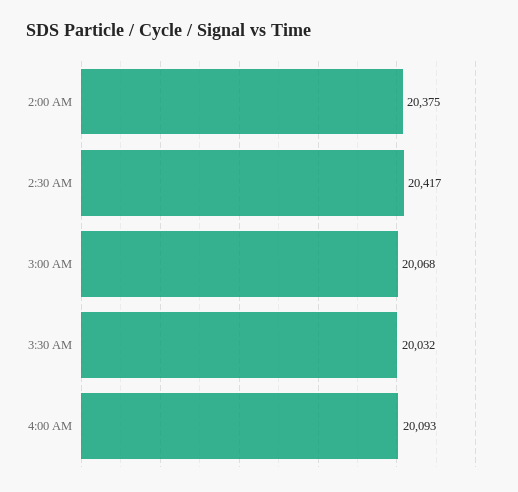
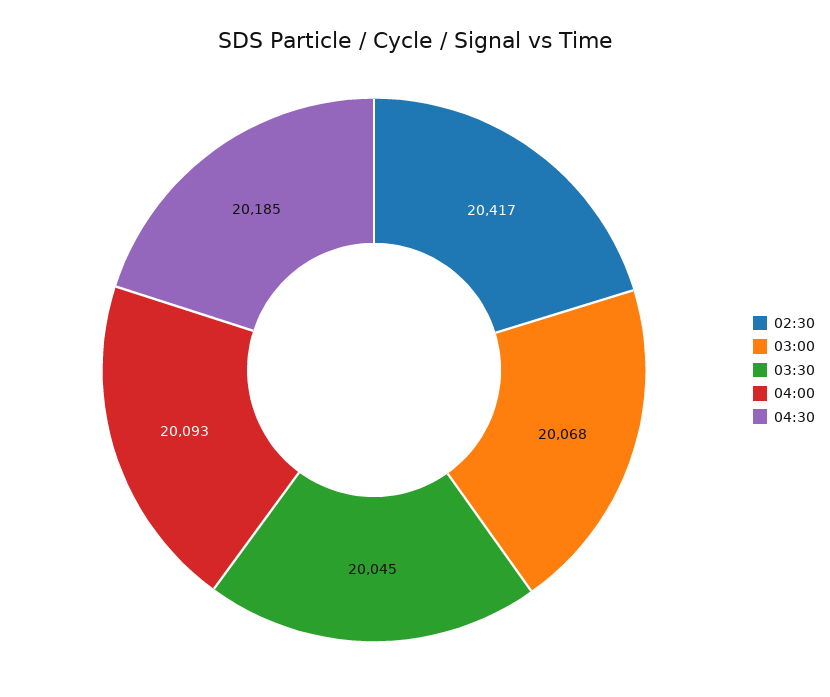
2:00 AM: 20375 -> none
3:30 AM: 20032 -> 20045
04:30: none -> 20185

